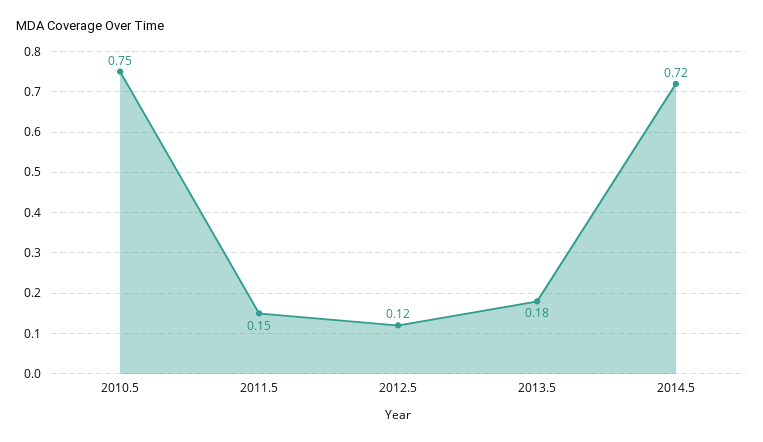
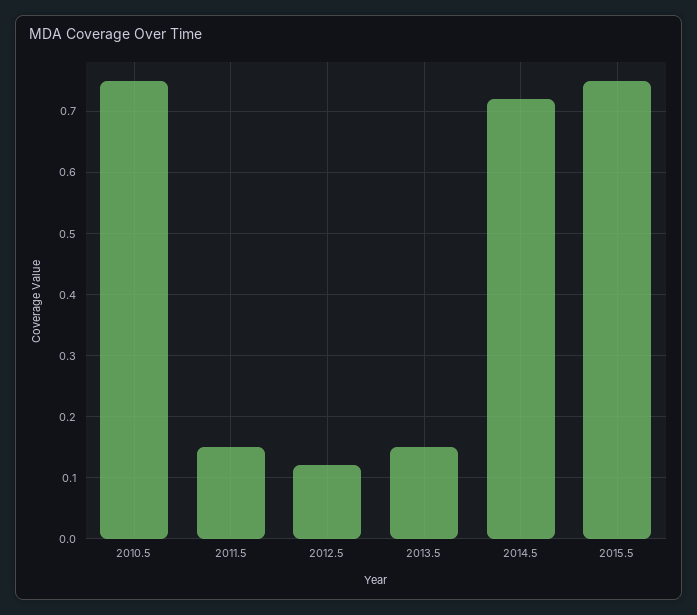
2013.5: 0.18 -> 0.15
2015.5: none -> 0.75

